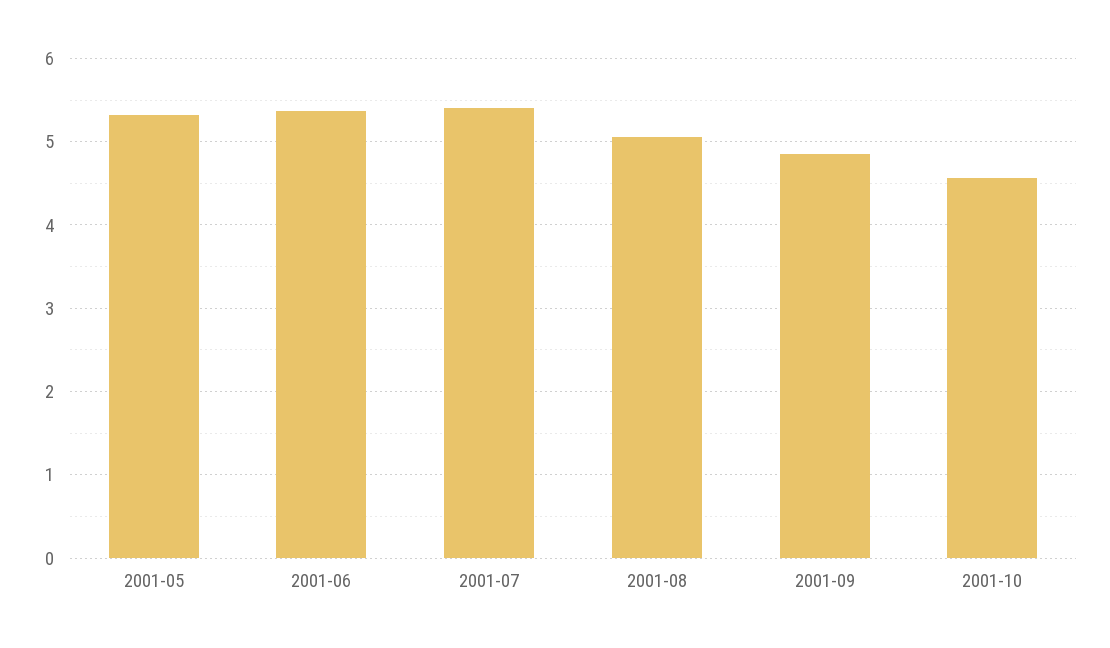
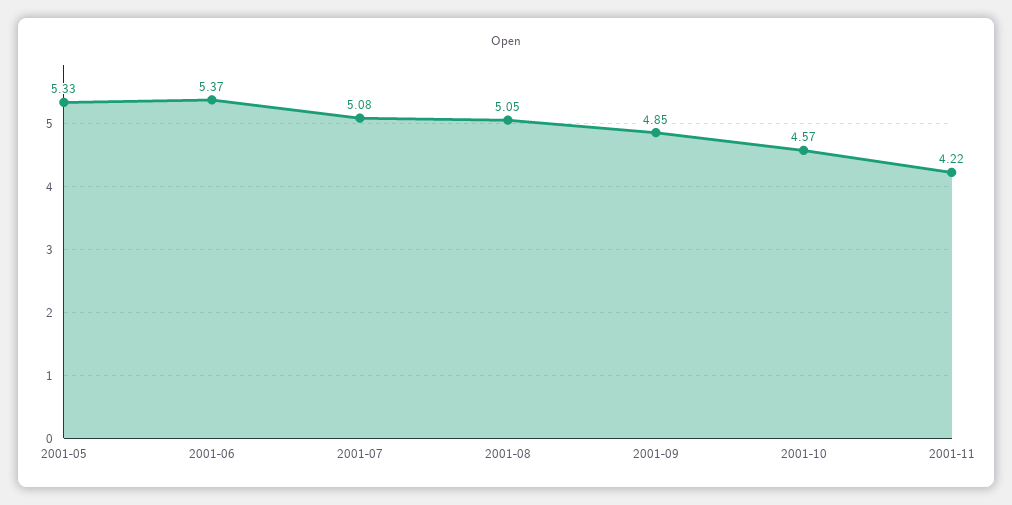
2001-07: 5.4 -> 5.08
2001-11: none -> 4.22

